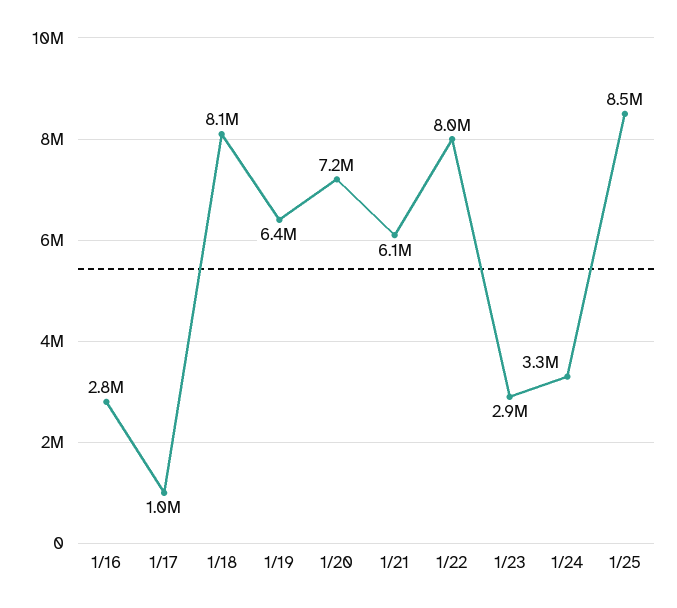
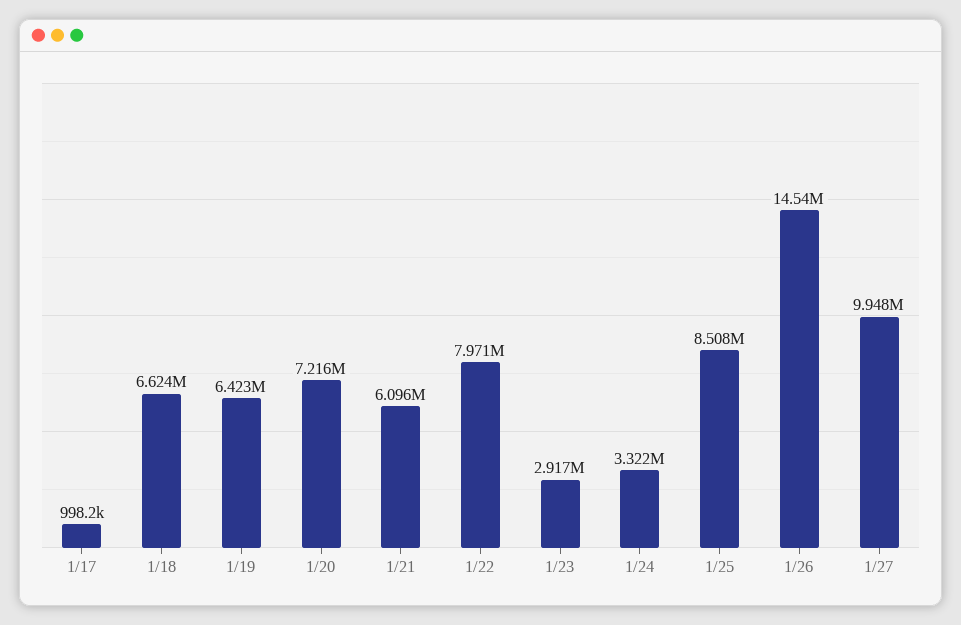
1/16: 2800000 -> none
1/18: 8100000 -> 6624000
1/26: none -> 14540000
1/27: none -> 9948000

